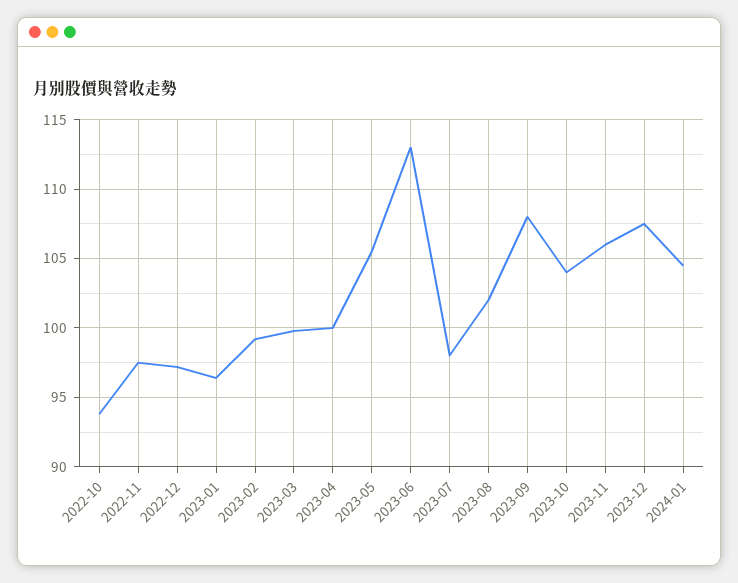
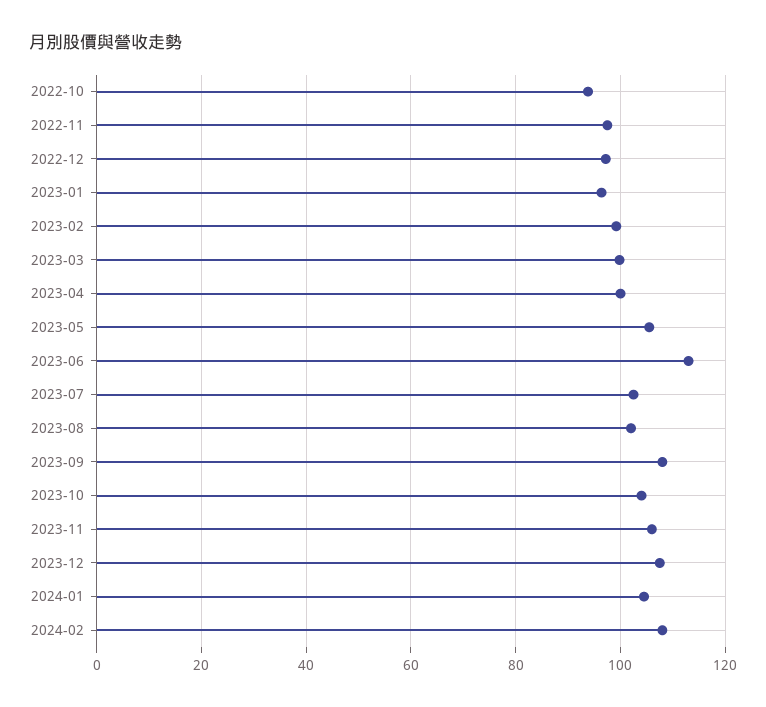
2023-07: 98 -> 102
2024-02: none -> 108

